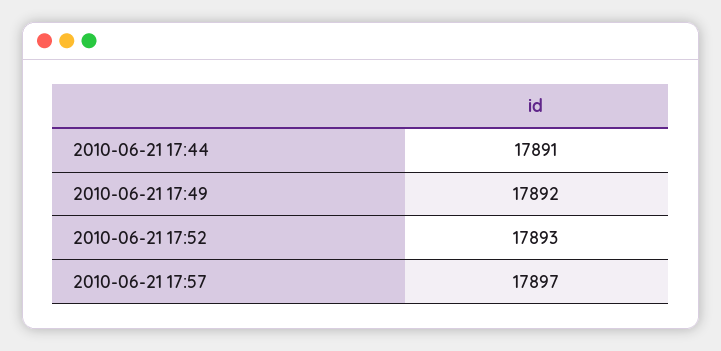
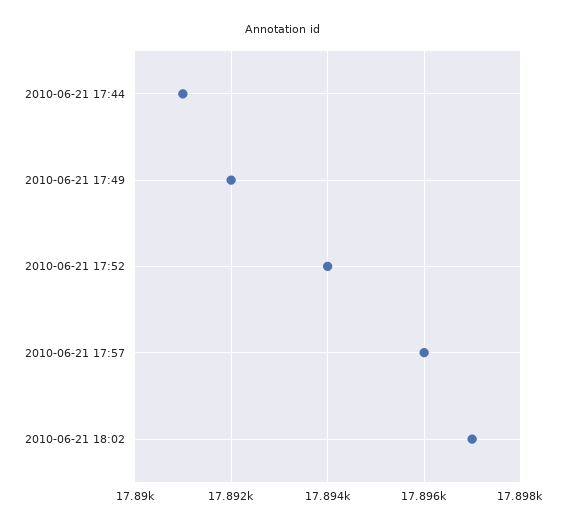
2010-06-21 17:52: 17893 -> 17894
2010-06-21 17:57: 17897 -> 17896
2010-06-21 18:02: none -> 17897

